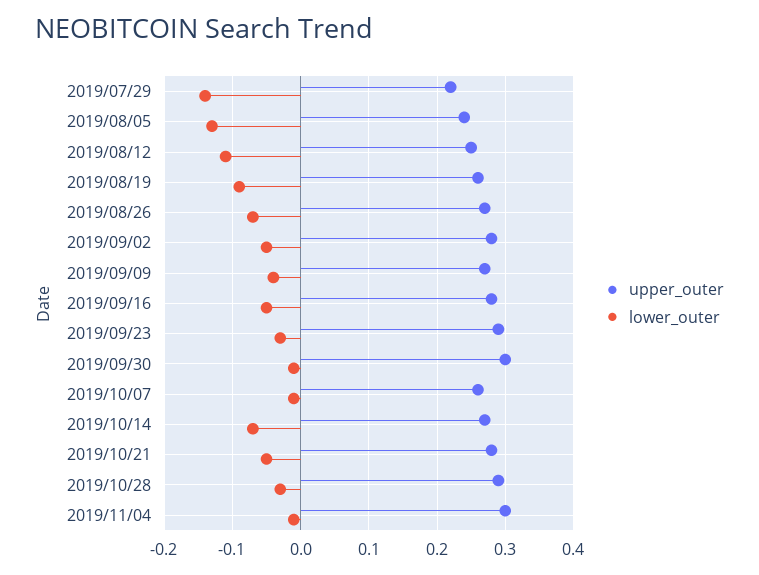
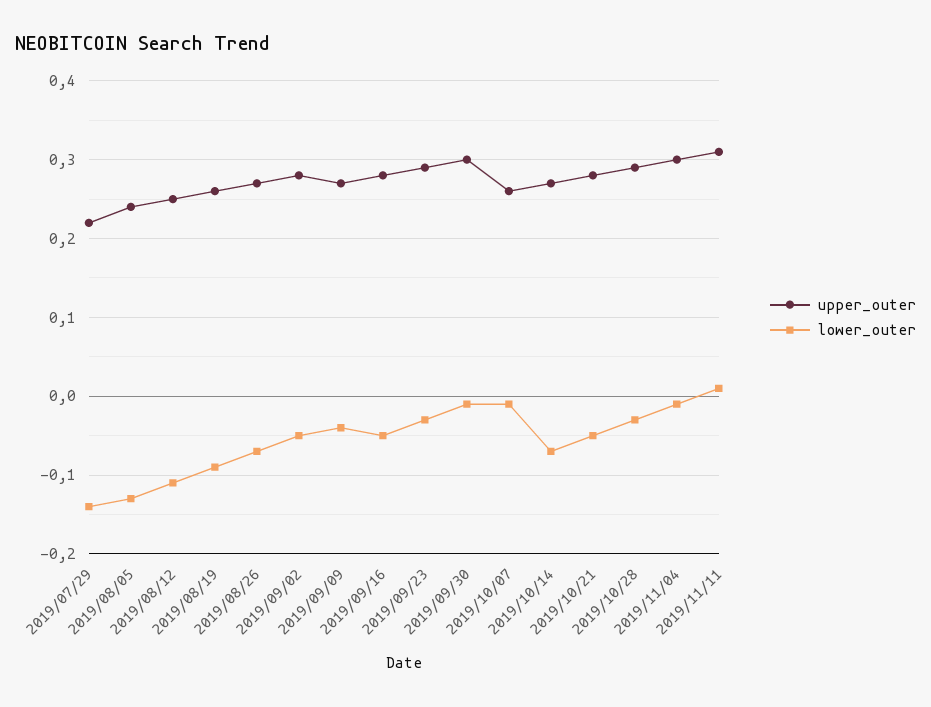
upper_outer, 2019/11/11: none -> 0.31
lower_outer, 2019/11/11: none -> 0.01

